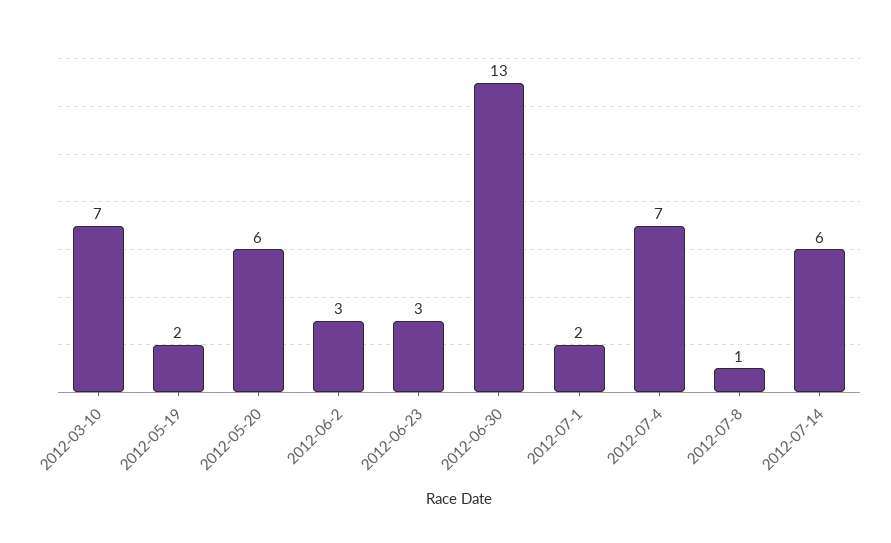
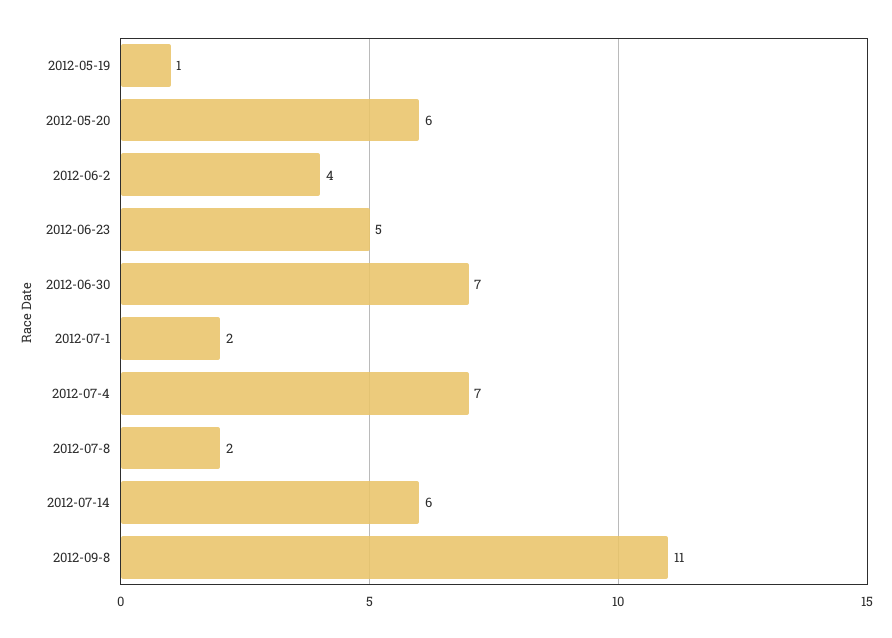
2012-03-10: 7 -> none
2012-05-19: 2 -> 1
2012-06-2: 3 -> 4
2012-06-23: 3 -> 5
2012-06-30: 13 -> 7
2012-07-8: 1 -> 2
2012-09-8: none -> 11

